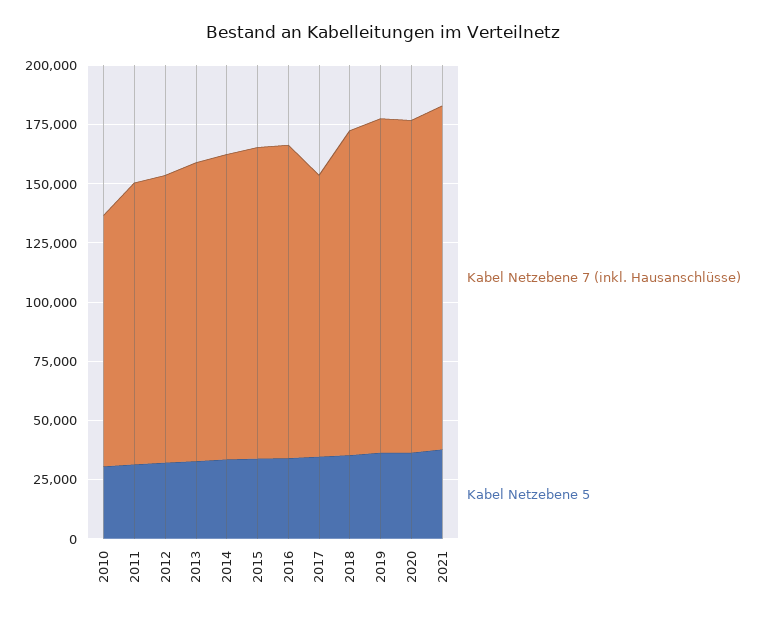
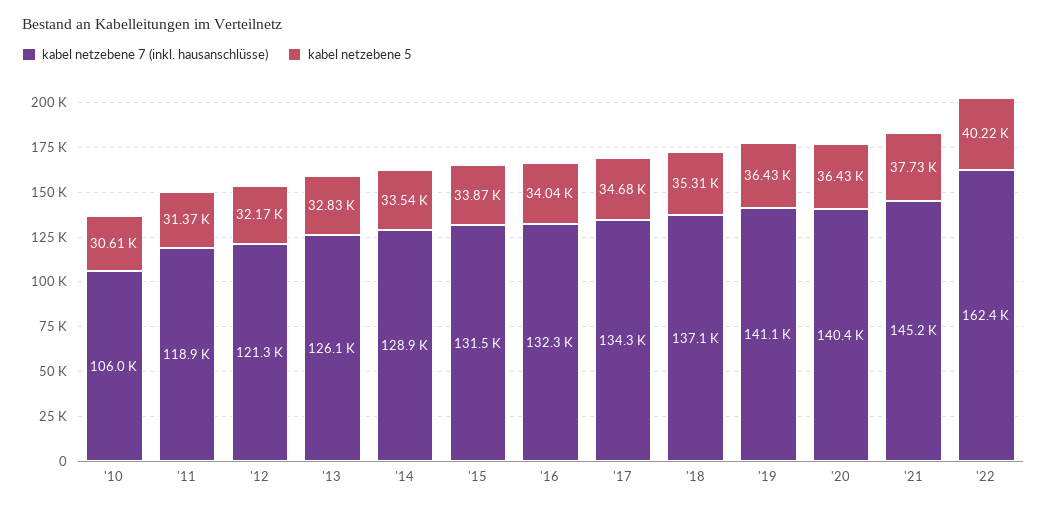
Kabel Netzebene 7 (inkl. Hausanschlüsse), 2017: 120000 -> 134300
Kabel Netzebene 7 (inkl. Hausanschlüsse), '22: none -> 162400
Kabel Netzebene 5, '22: none -> 40220

